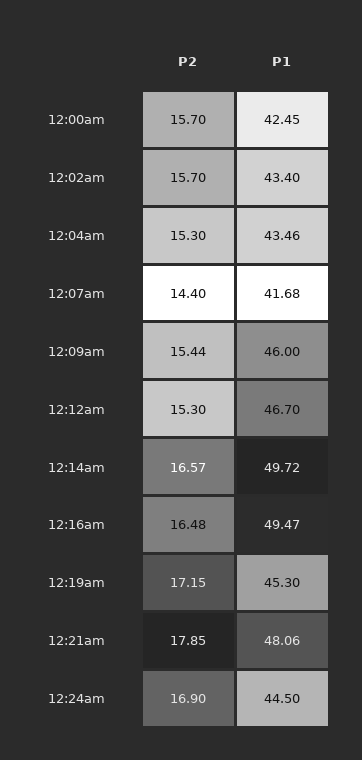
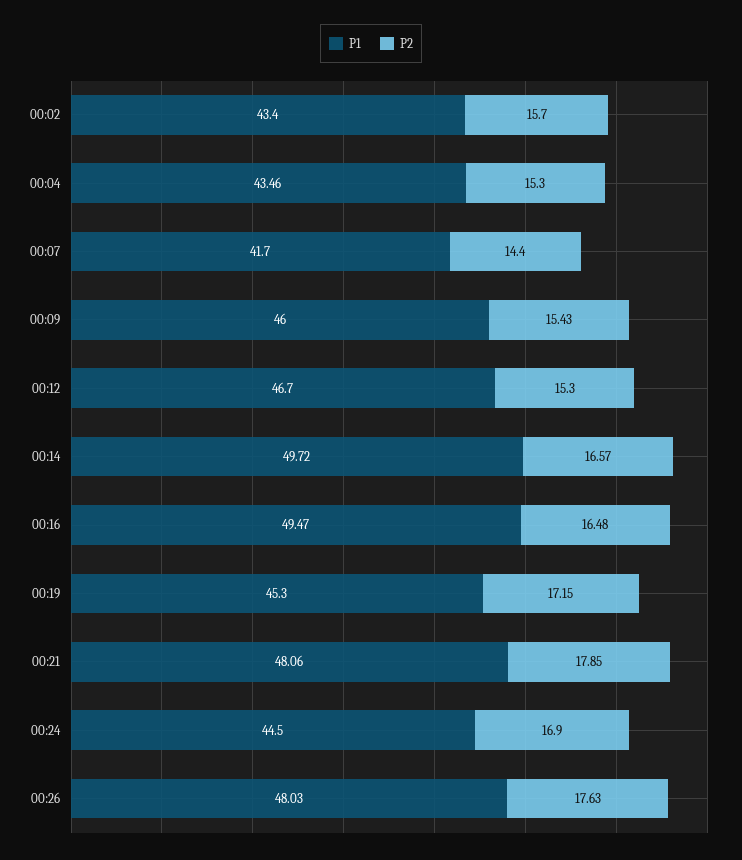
P2, 12:00am: 15.7 -> none
P1, 12:00am: 42.45 -> none
P1, 12:07am: 41.68 -> 41.7
P2, 12:09am: 15.44 -> 15.43
P1, 00:26: none -> 48.03
P2, 00:26: none -> 17.63

